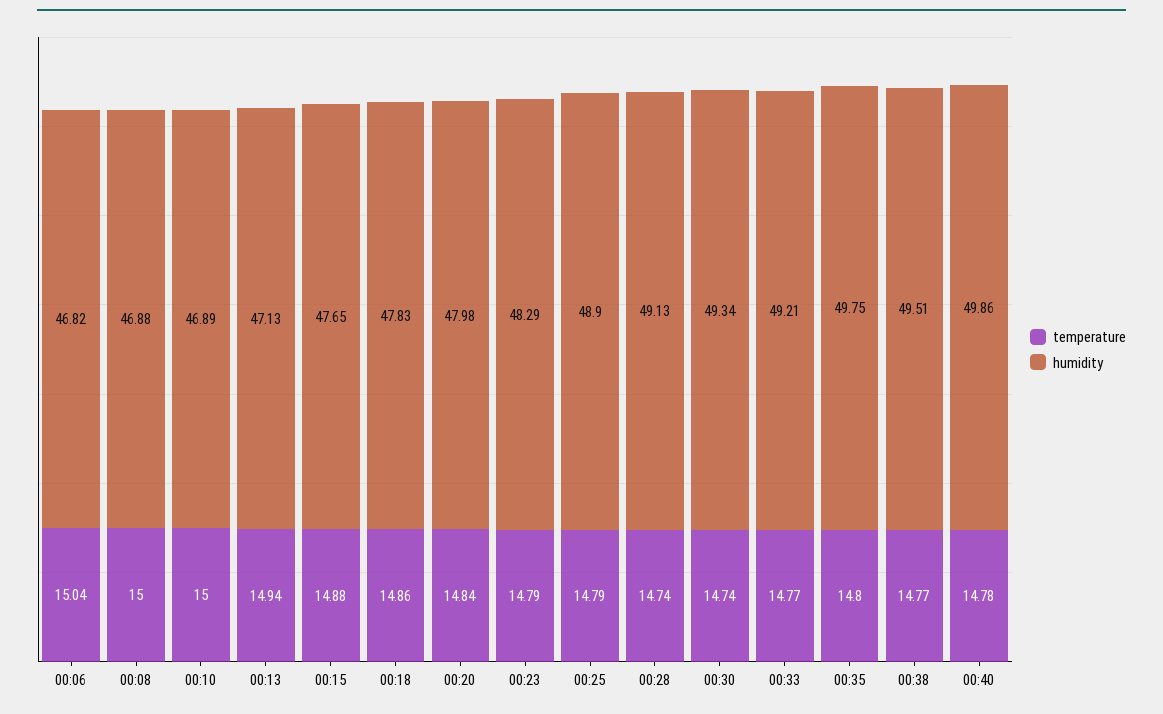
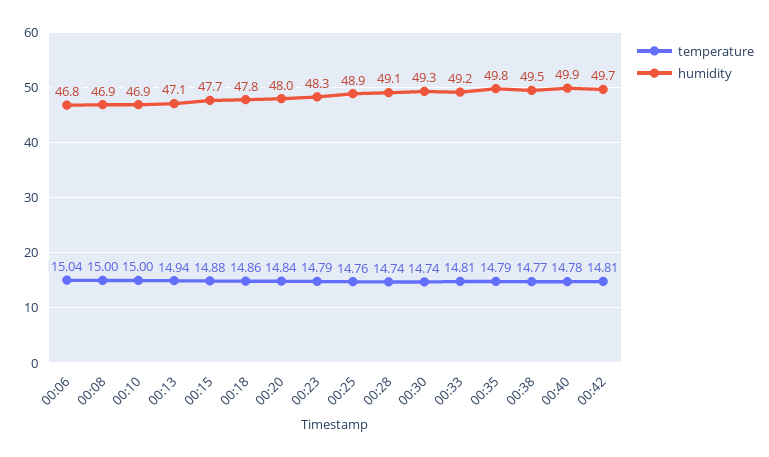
temperature, 00:25: 14.79 -> 14.76
temperature, 00:33: 14.77 -> 14.81
temperature, 00:35: 14.8 -> 14.79
temperature, 00:42: none -> 14.81
humidity, 00:42: none -> 49.7

